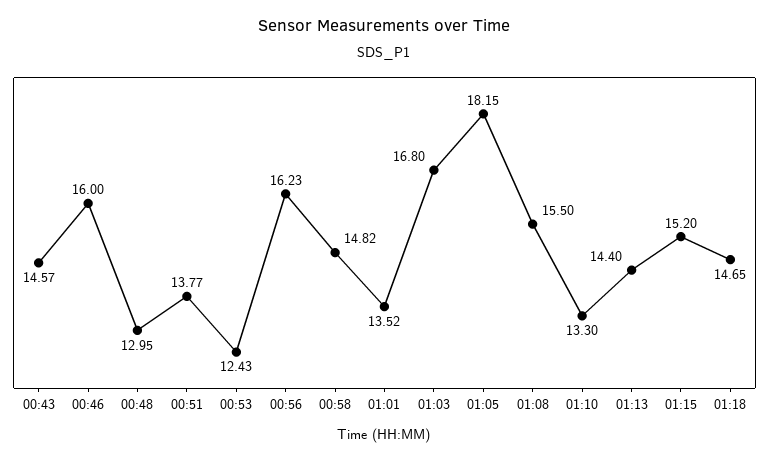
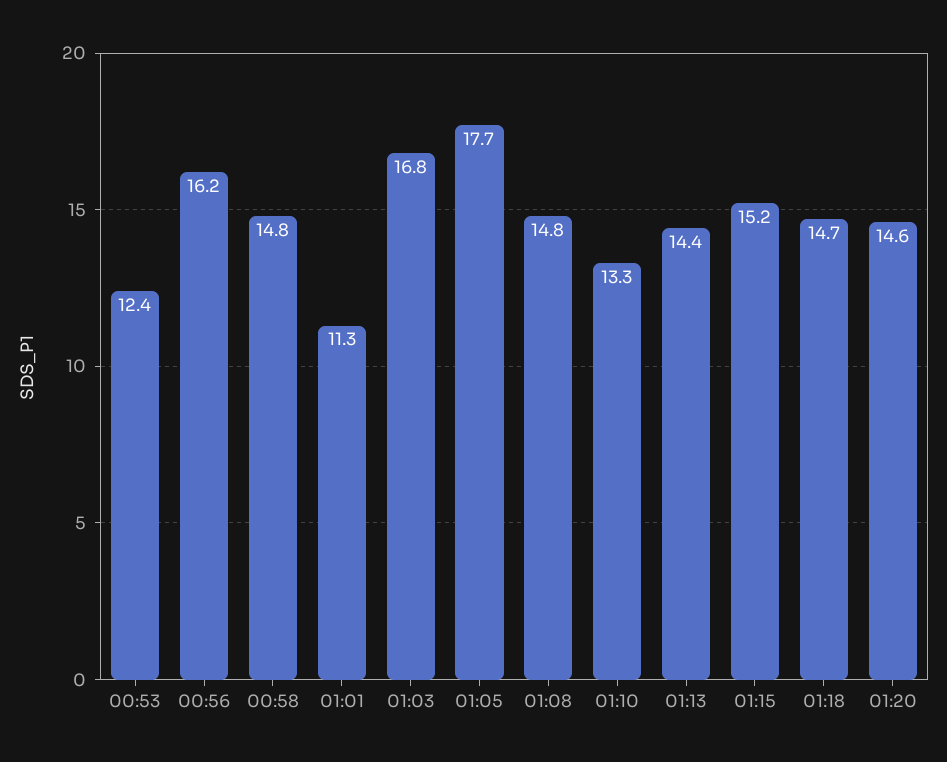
00:43: 14.57 -> none
00:46: 16 -> none
00:48: 12.95 -> none
00:51: 13.77 -> none
01:01: 13.52 -> 11.3
01:05: 18.15 -> 17.7
01:08: 15.5 -> 14.8
01:20: none -> 14.6

